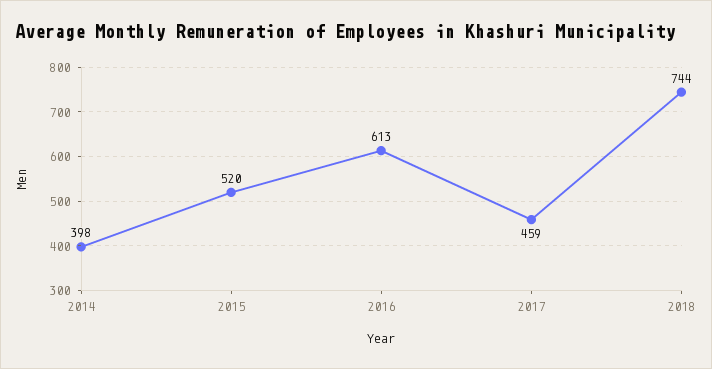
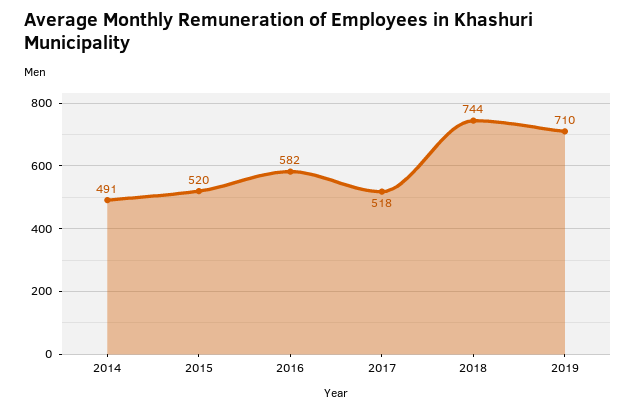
2014: 398 -> 491
2016: 613 -> 582
2017: 459 -> 518
2019: none -> 710

